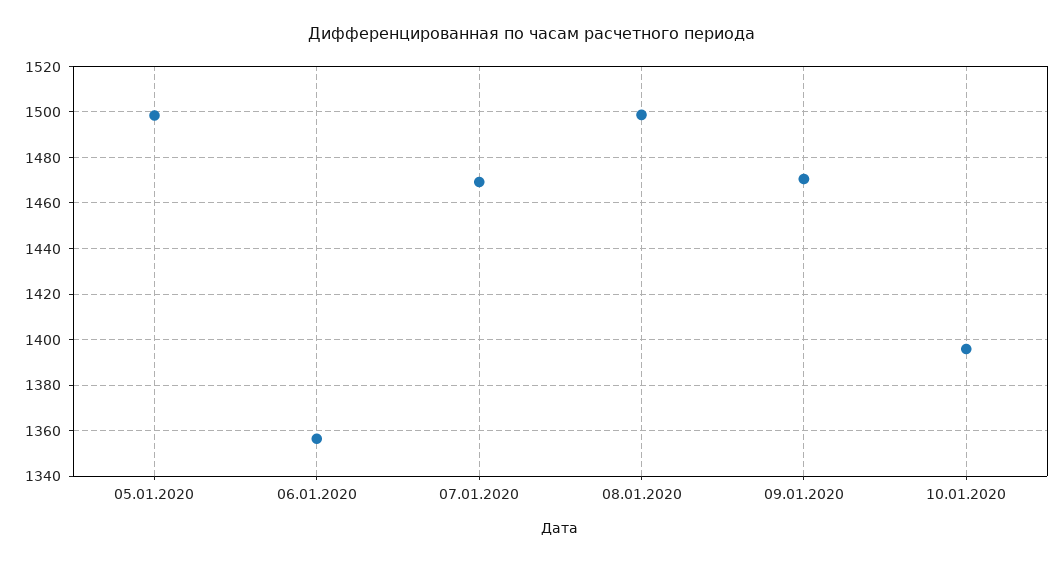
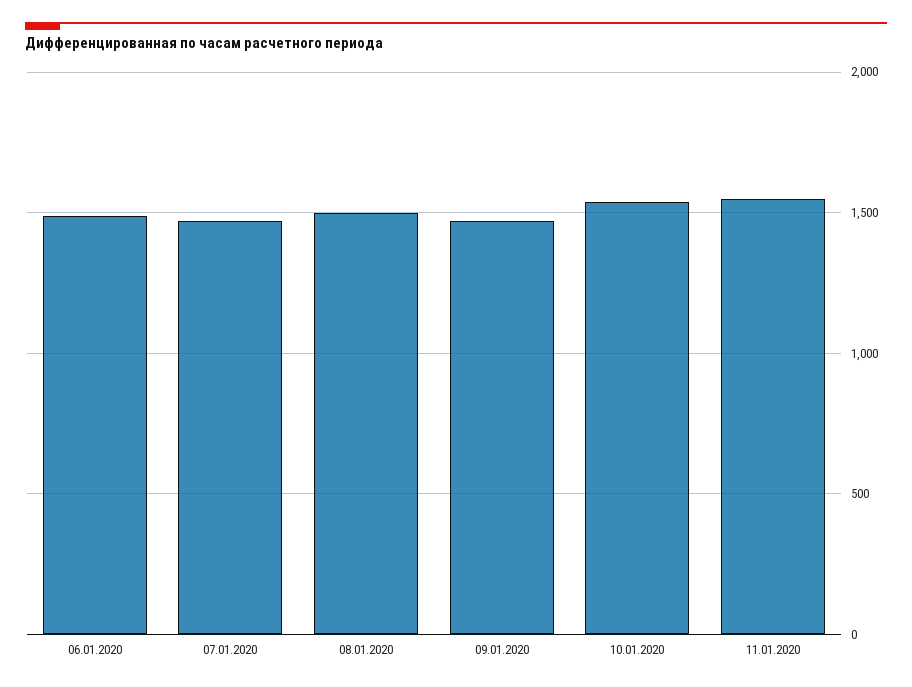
05.01.2020: 1500 -> none
06.01.2020: 1355 -> 1500
10.01.2020: 1395 -> 1550
11.01.2020: none -> 1550

